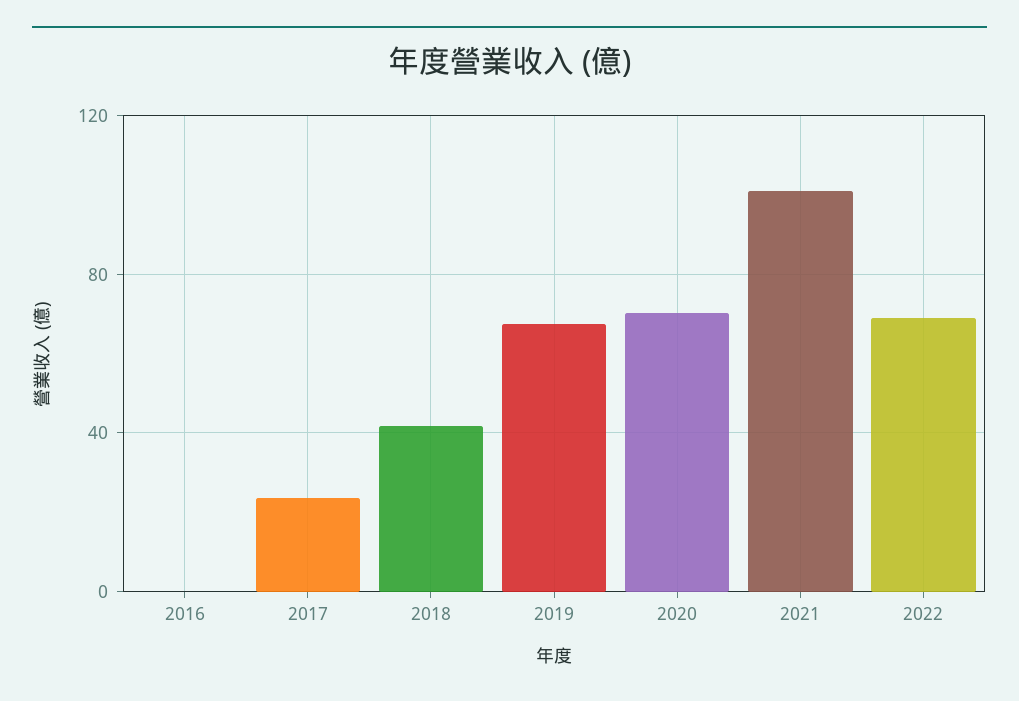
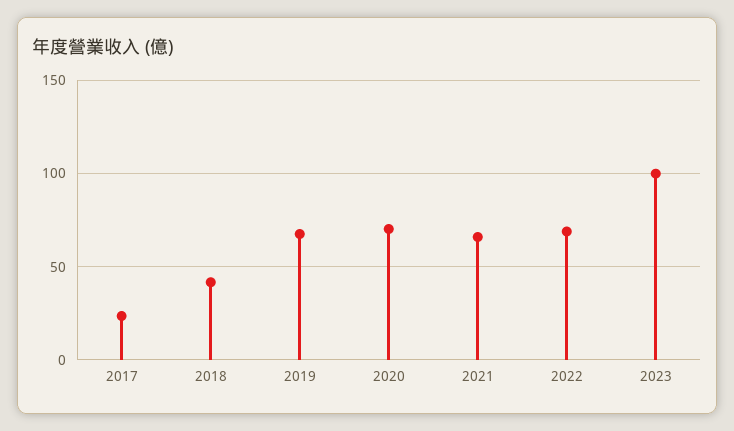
2016: 0 -> none
2021: 100 -> 65
2023: none -> 100

